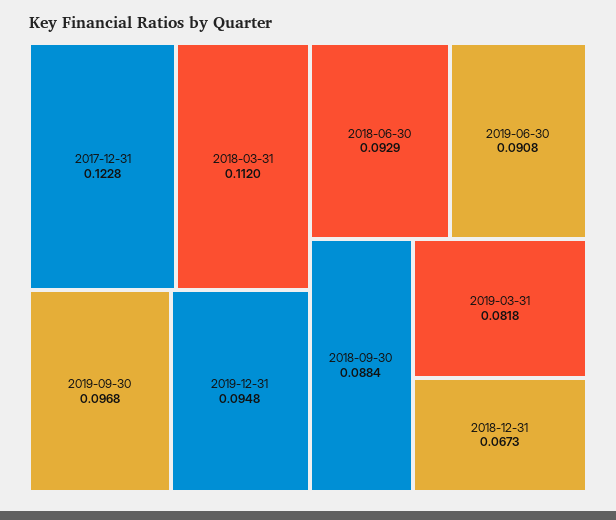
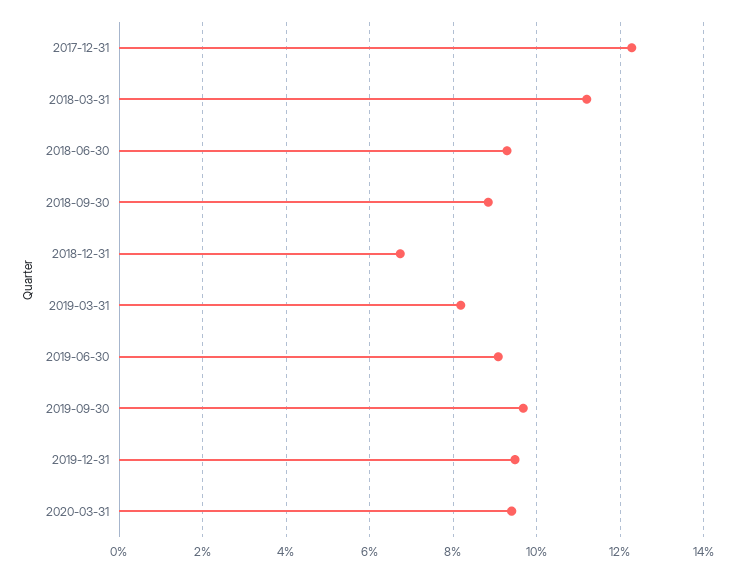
2020-03-31: none -> 0.094

